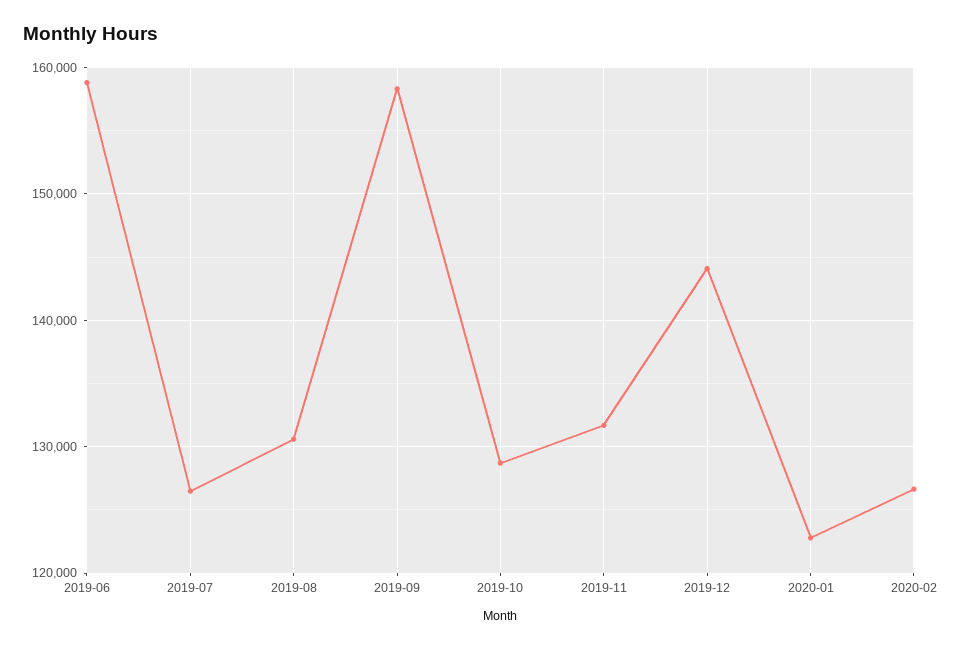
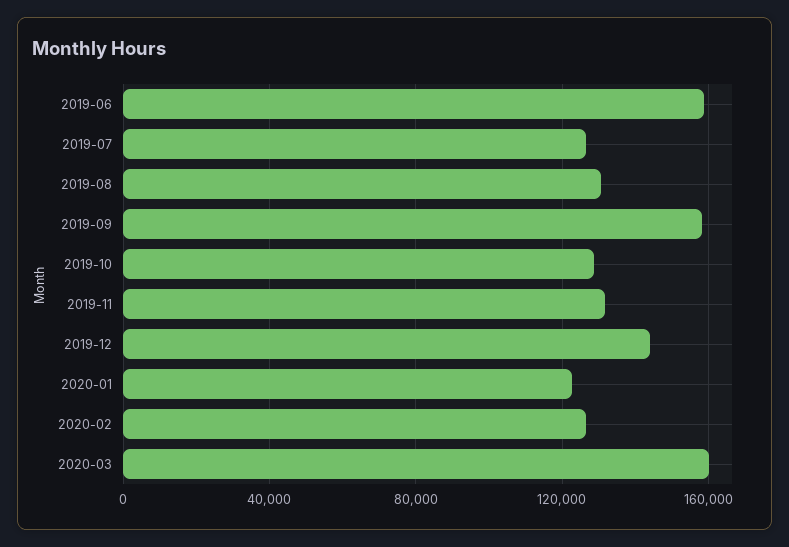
2020-03: none -> 160000

